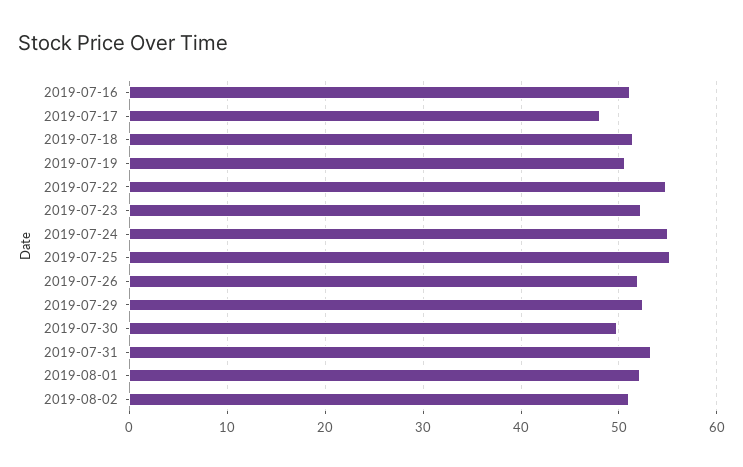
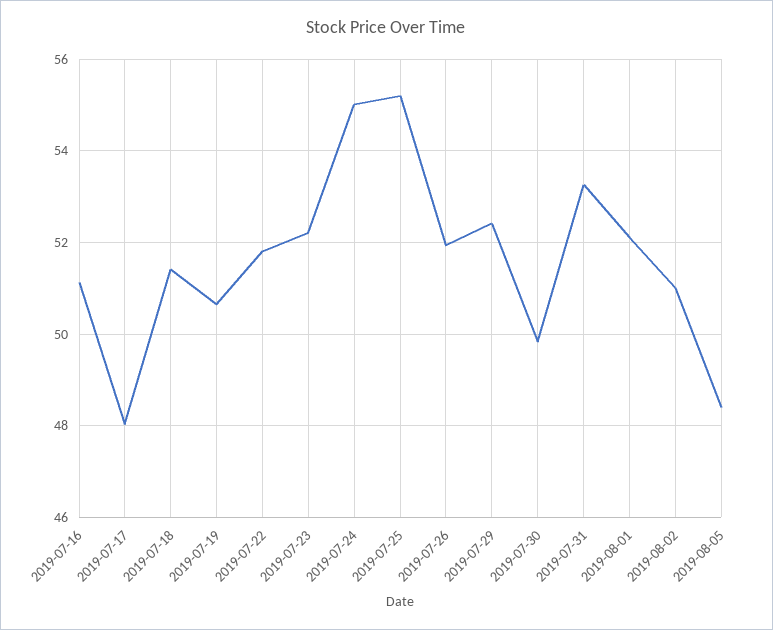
2019-07-22: 55 -> 51.8
2019-08-05: none -> 48.4

